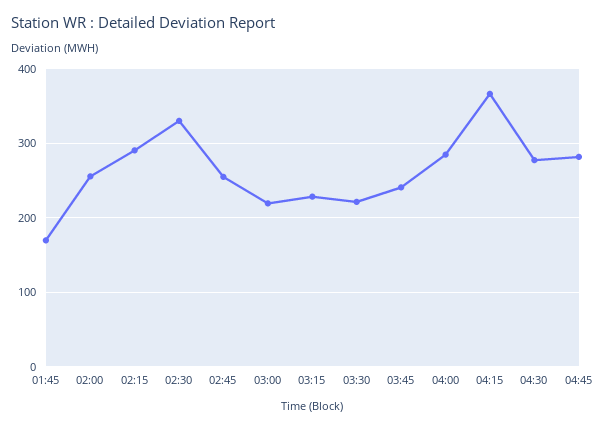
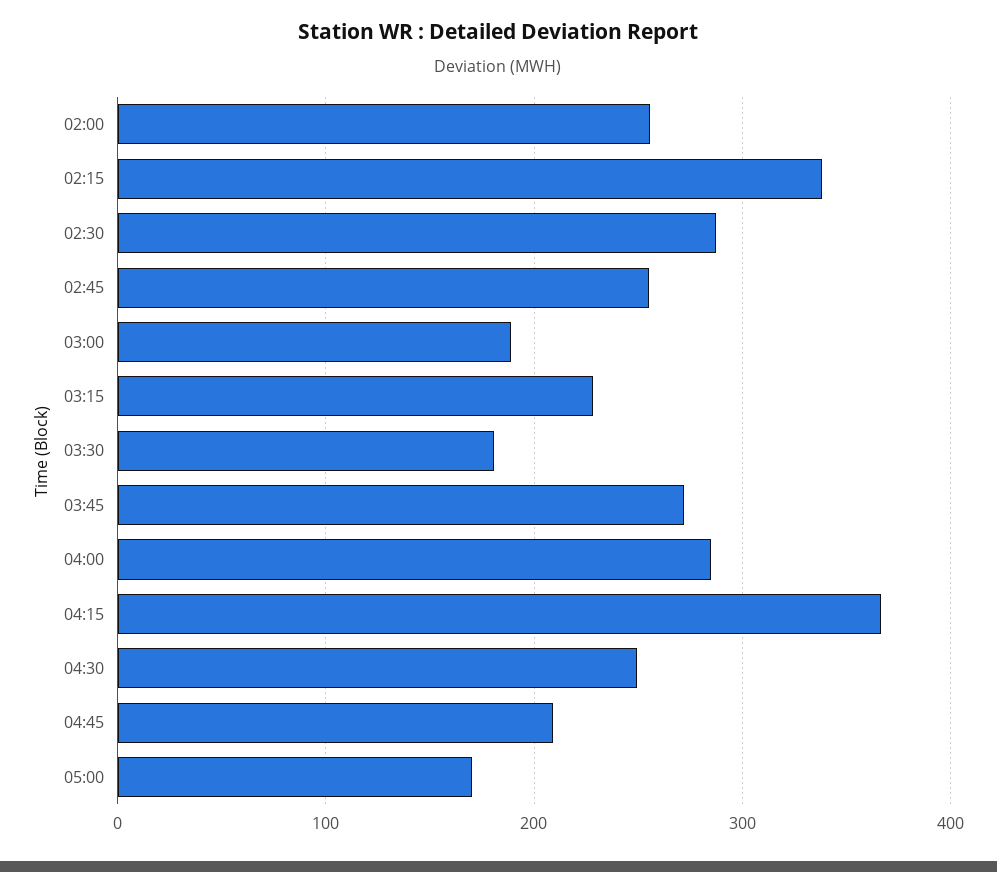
01:45: 170 -> none
02:15: 290 -> 340
02:30: 330 -> 290
03:00: 220 -> 190
03:30: 220 -> 180
03:45: 240 -> 270
04:30: 280 -> 250
04:45: 280 -> 210
05:00: none -> 170

